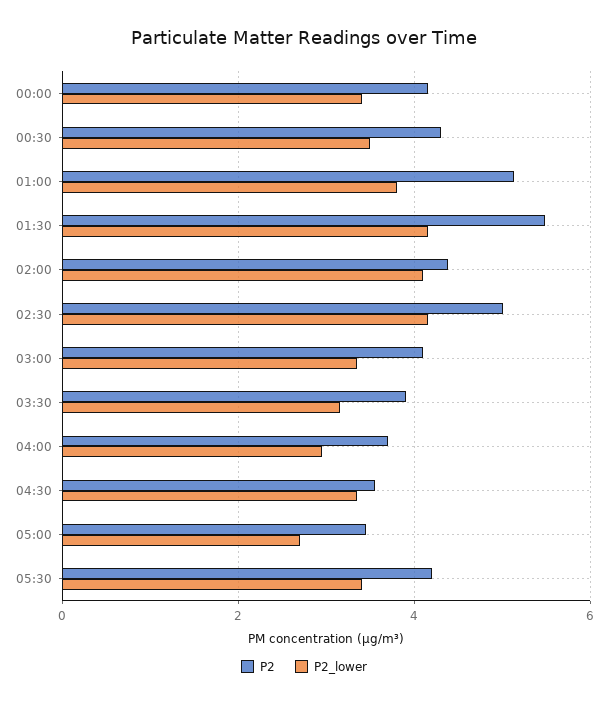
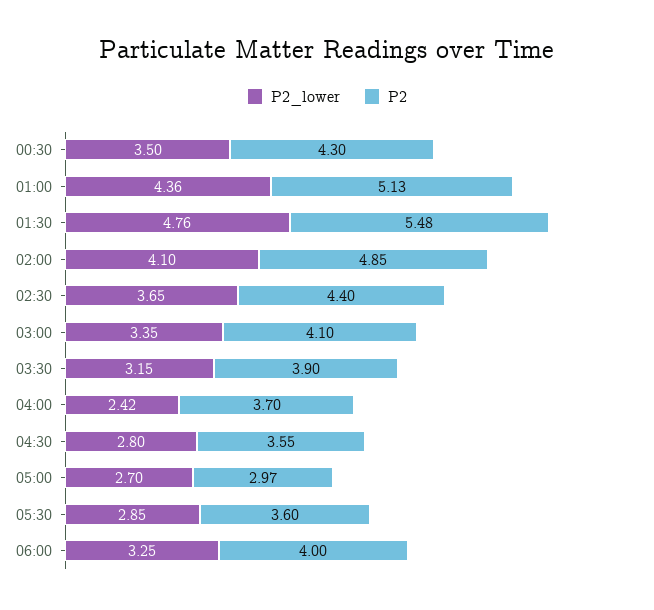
P2, 00:00: 4.2 -> none
P2_lower, 00:00: 3.4 -> none
P2_lower, 01:00: 3.8 -> 4.36
P2_lower, 01:30: 4.2 -> 4.76
P2, 02:00: 4.4 -> 4.85
P2, 02:30: 5 -> 4.4
P2_lower, 02:30: 4.2 -> 3.65
P2_lower, 04:00: 3 -> 2.42
P2_lower, 04:30: 3.4 -> 2.8
P2, 05:00: 3.4 -> 2.97
P2, 05:30: 4.2 -> 3.6
P2_lower, 05:30: 3.4 -> 2.85
P2_lower, 06:00: none -> 3.25
P2, 06:00: none -> 4

